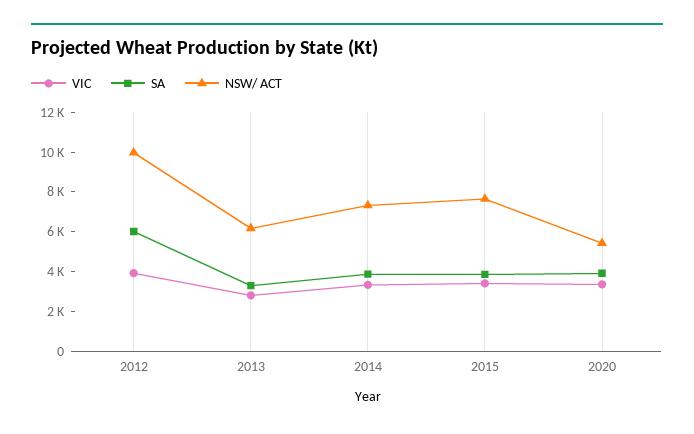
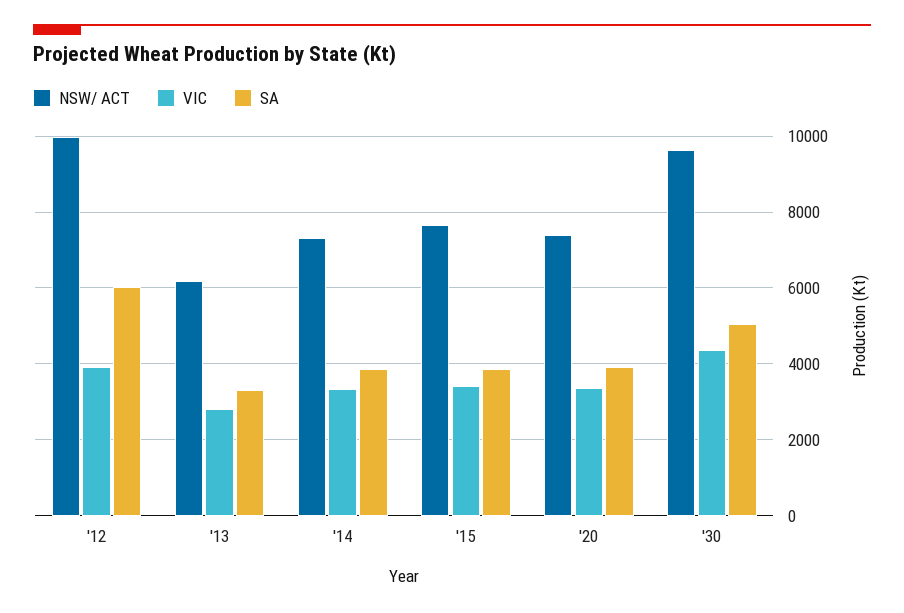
NSW/ ACT, 2020: 5500 -> 7400
NSW/ ACT, '30: none -> 9600
VIC, '30: none -> 4400
SA, '30: none -> 5000

